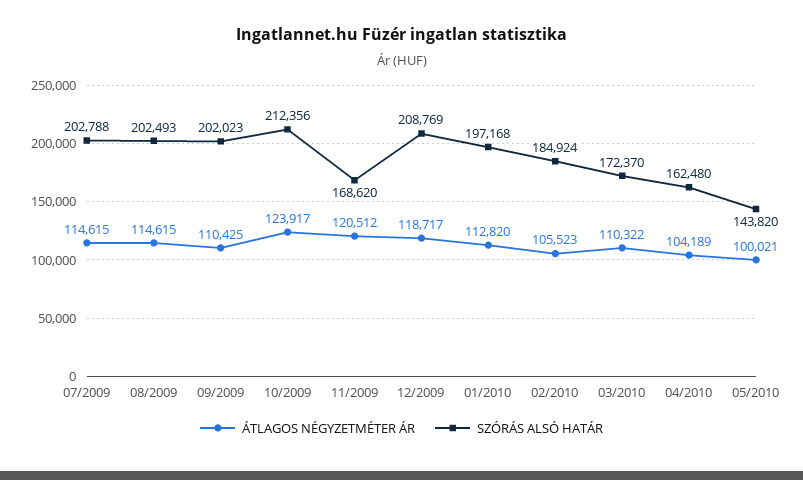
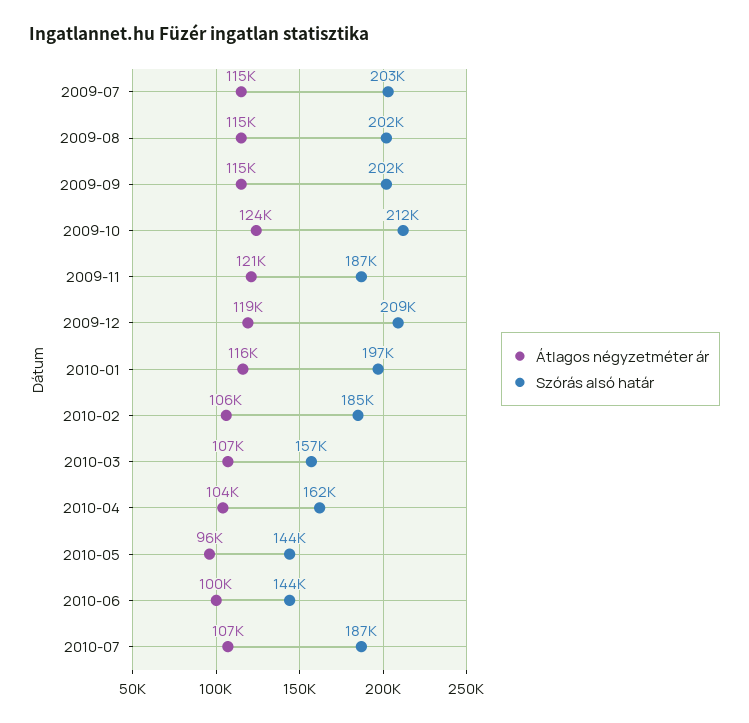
ÁTLAGOS NÉGYZETMÉTER ÁR, 09/2009: 110425 -> 115000
SZÓRÁS ALSÓ HATÁR, 11/2009: 168620 -> 187000
ÁTLAGOS NÉGYZETMÉTER ÁR, 01/2010: 112820 -> 116000
ÁTLAGOS NÉGYZETMÉTER ÁR, 03/2010: 110322 -> 107000
SZÓRÁS ALSÓ HATÁR, 03/2010: 172370 -> 157000
ÁTLAGOS NÉGYZETMÉTER ÁR, 05/2010: 100021 -> 96000
ÁTLAGOS NÉGYZETMÉTER ÁR, 2010-06: none -> 100000
SZÓRÁS ALSÓ HATÁR, 2010-06: none -> 144000
ÁTLAGOS NÉGYZETMÉTER ÁR, 2010-07: none -> 107000
SZÓRÁS ALSÓ HATÁR, 2010-07: none -> 187000

